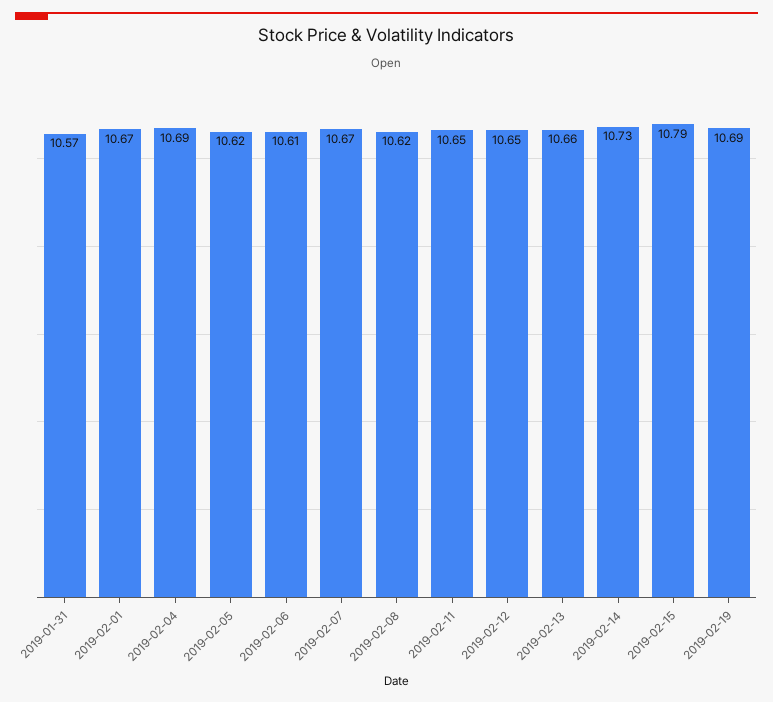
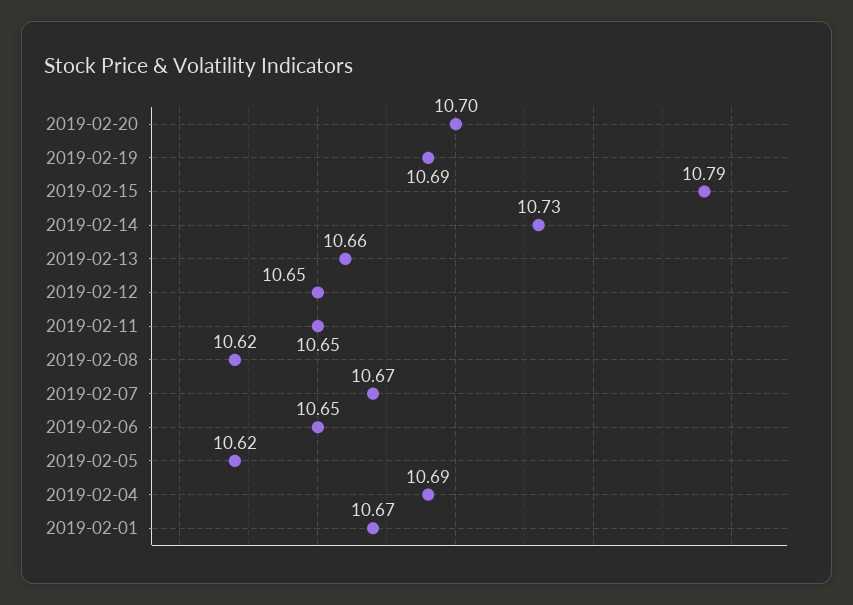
2019-01-31: 10.57 -> none
2019-02-06: 10.61 -> 10.65
2019-02-20: none -> 10.7

